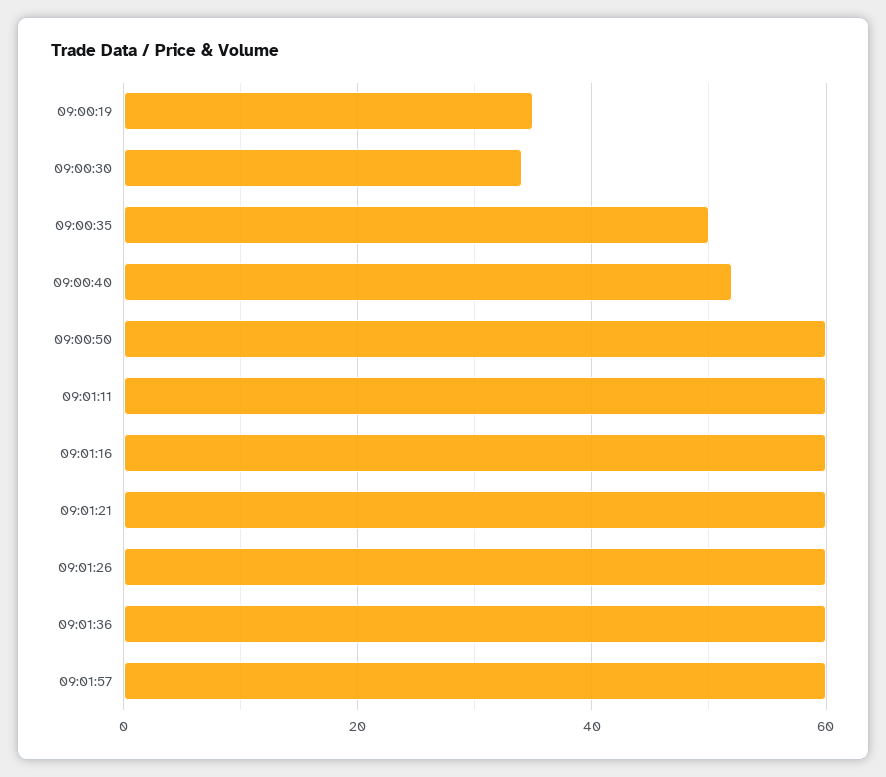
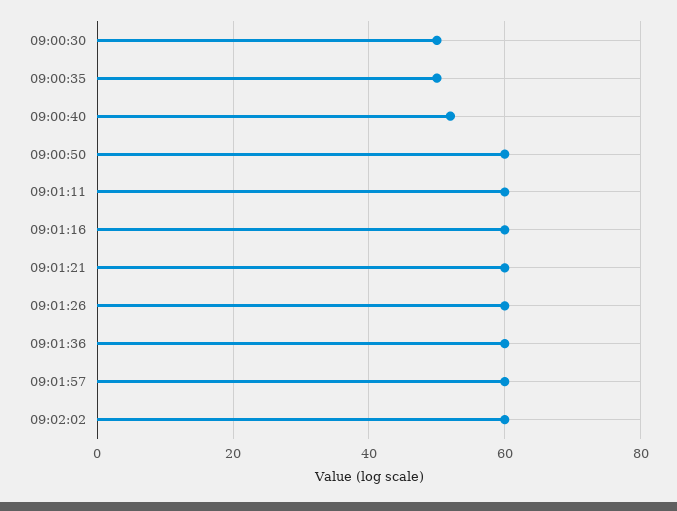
09:00:19: 35 -> none
09:00:30: 35 -> 50
09:02:02: none -> 60

